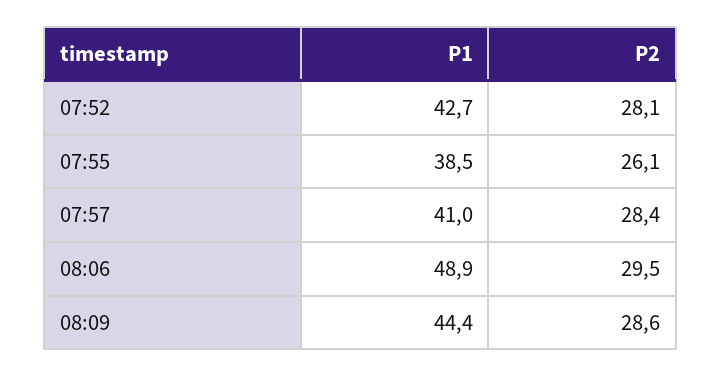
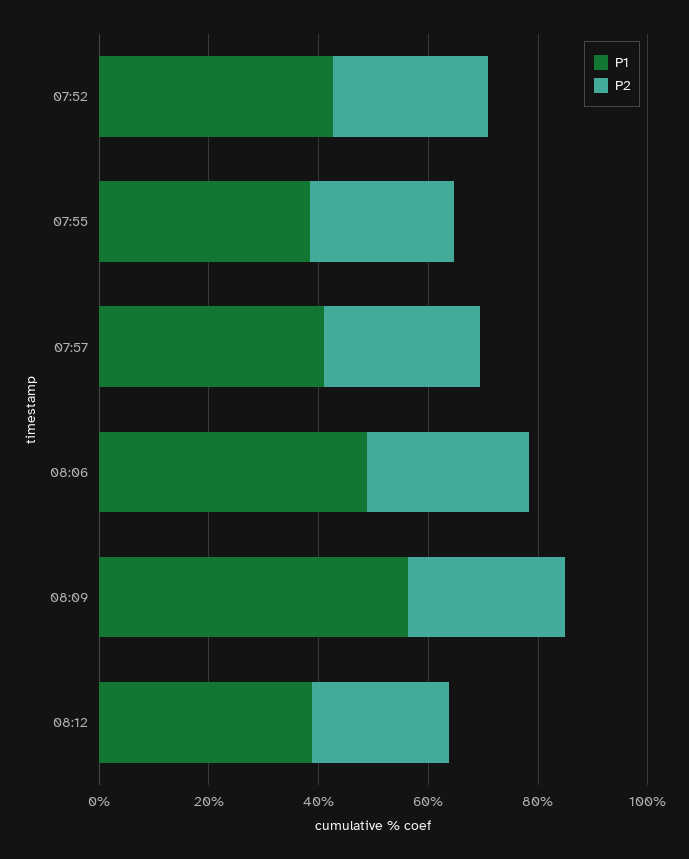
P1, 08:09: 44.4 -> 55
P1, 08:12: none -> 40
P2, 08:12: none -> 25

